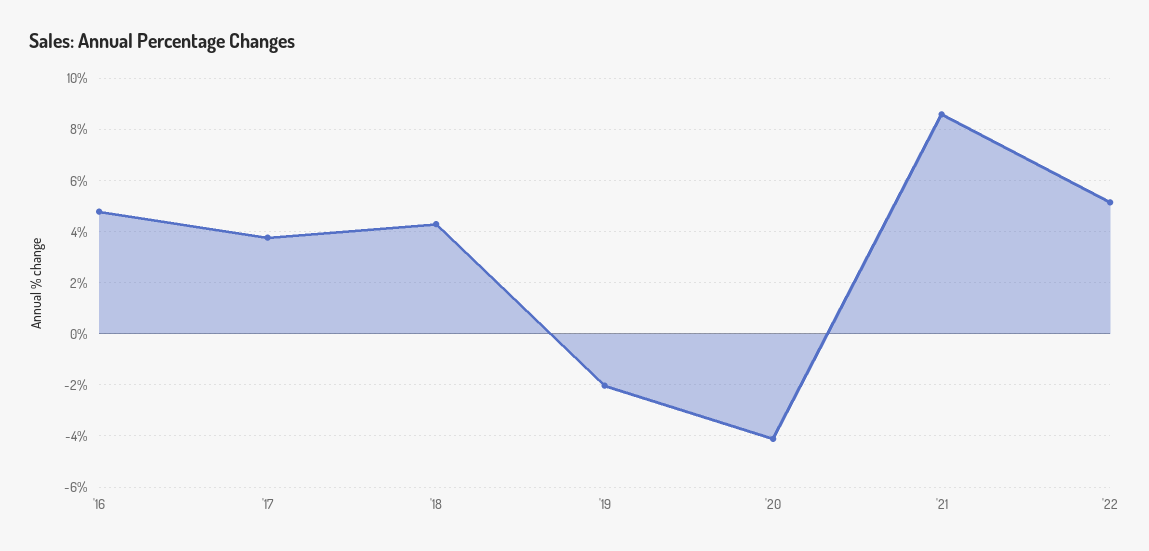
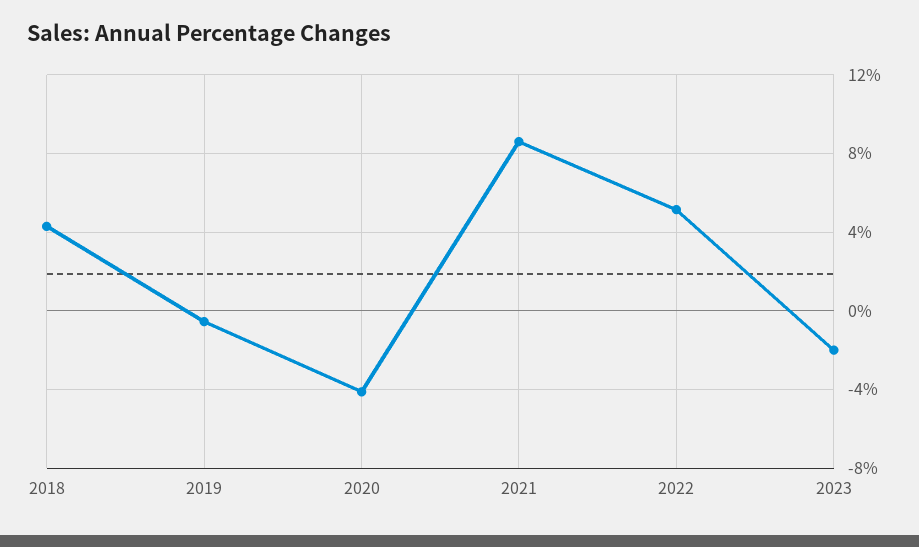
'16: 4.75 -> none
'17: 3.75 -> none
'19: -2 -> -0.5
2023: none -> -2

